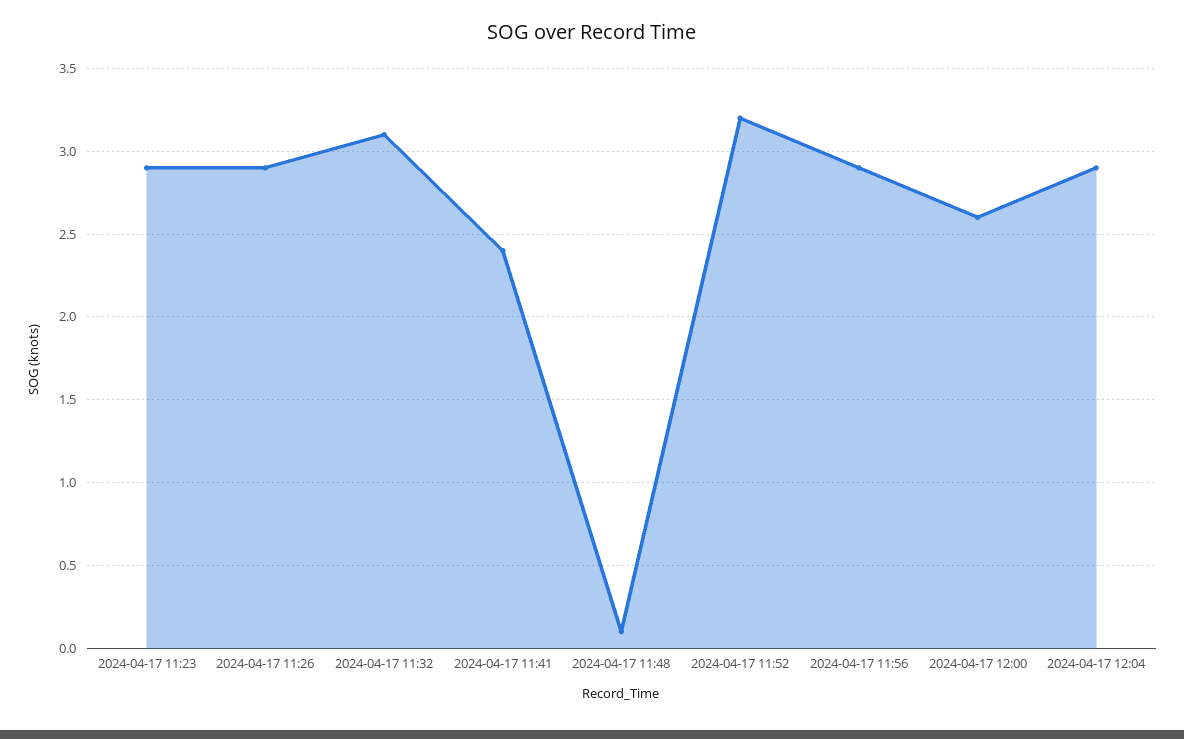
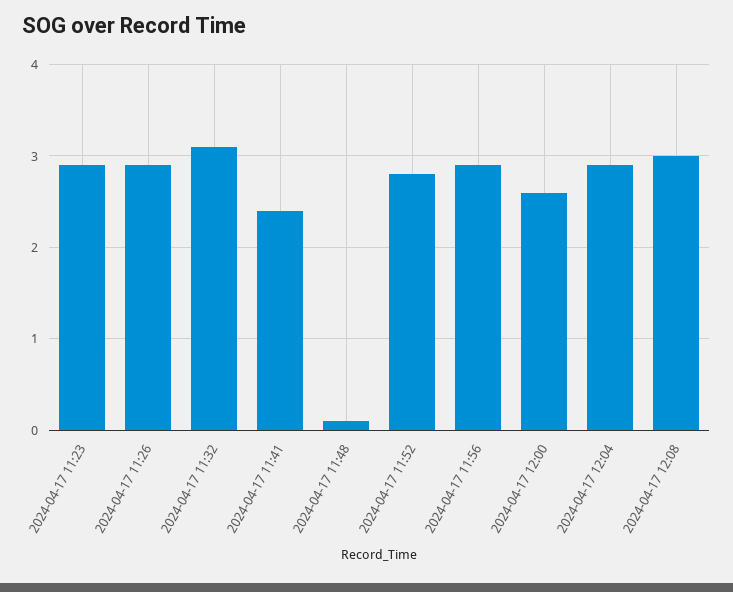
2024-04-17 11:52: 3.2 -> 2.8
2024-04-17 12:08: none -> 3

